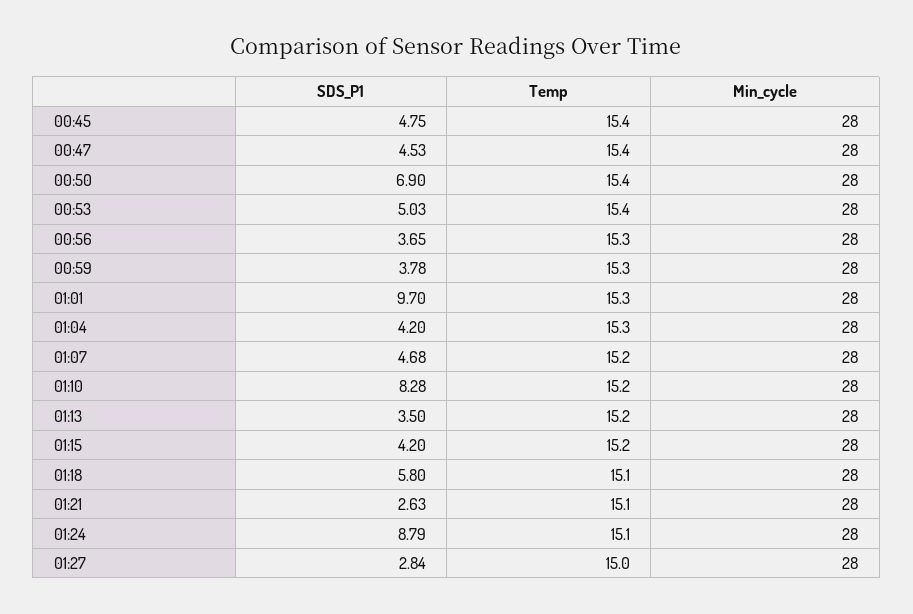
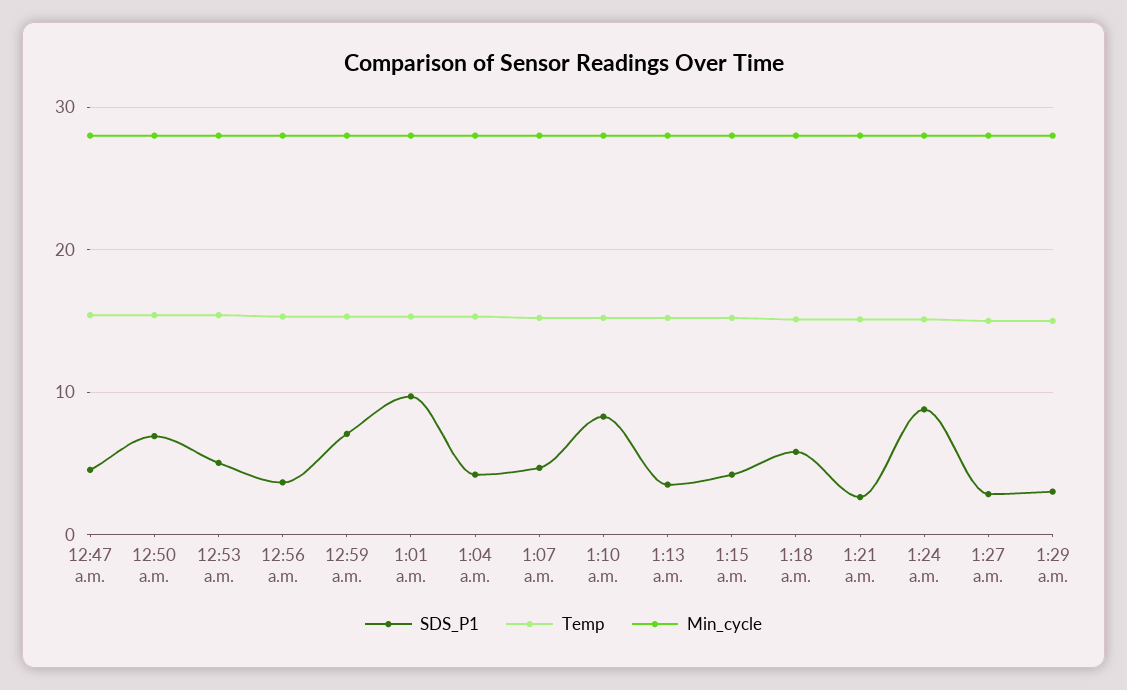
SDS_P1, 00:45: 4.75 -> none
Temp, 00:45: 15.4 -> none
Min_cycle, 00:45: 28 -> none
SDS_P1, 00:59: 3.78 -> 7
SDS_P1, 1:29 a.m.: none -> 3
Temp, 1:29 a.m.: none -> 15
Min_cycle, 1:29 a.m.: none -> 28

